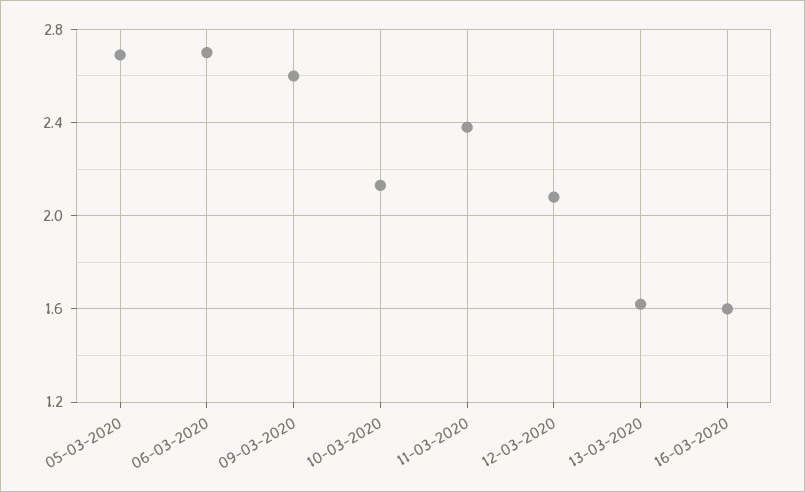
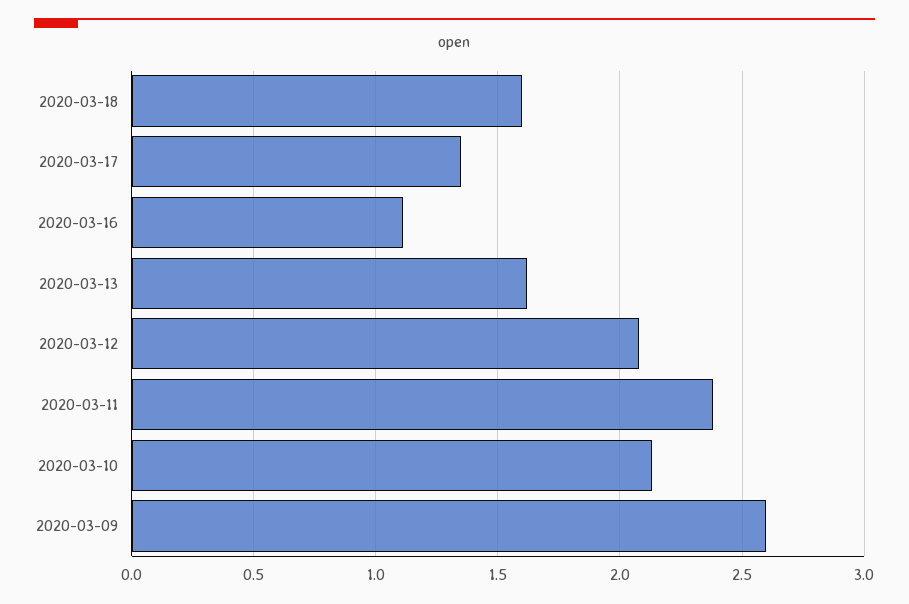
05-03-2020: 2.7 -> none
06-03-2020: 2.7 -> none
16-03-2020: 1.6 -> 1.1
2020-03-18: none -> 1.6
2020-03-17: none -> 1.35

